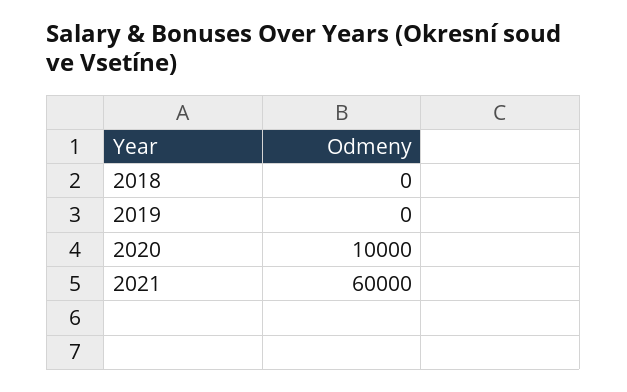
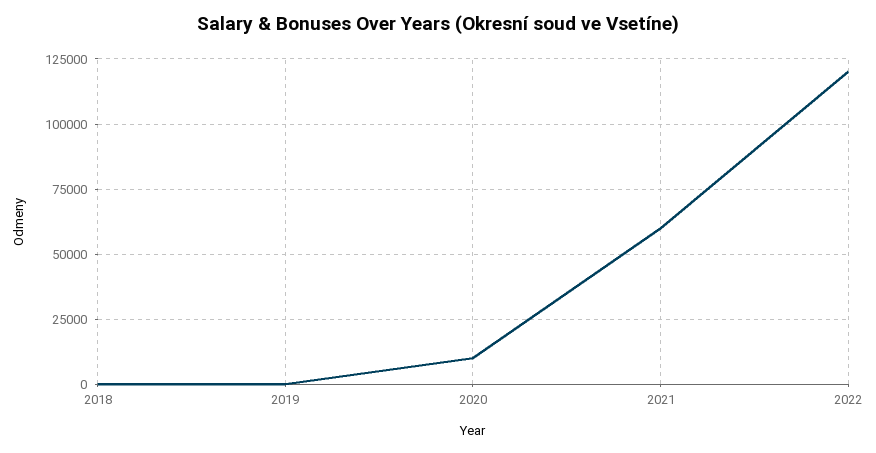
2022: none -> 120000

